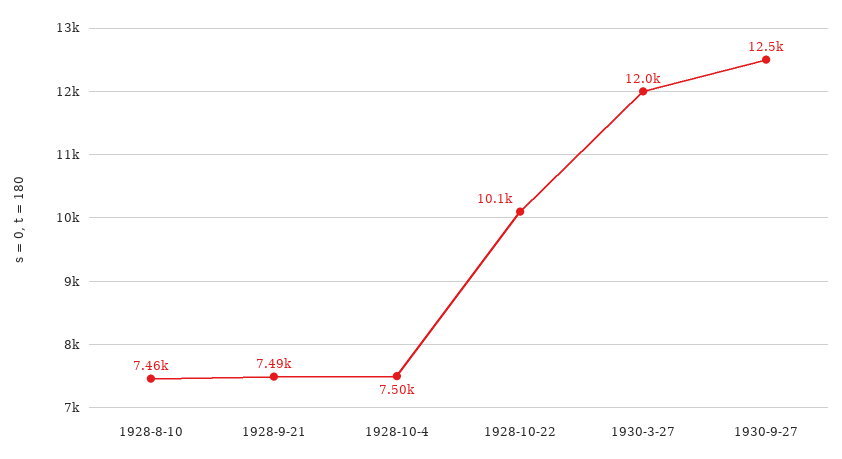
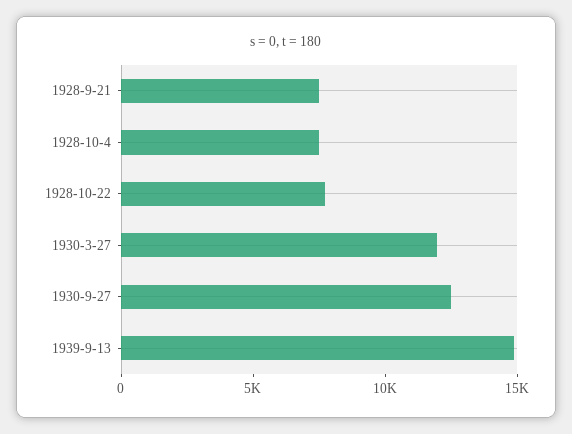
1928-8-10: 7460 -> none
1928-10-22: 10100 -> 8000
1939-9-13: none -> 15000

